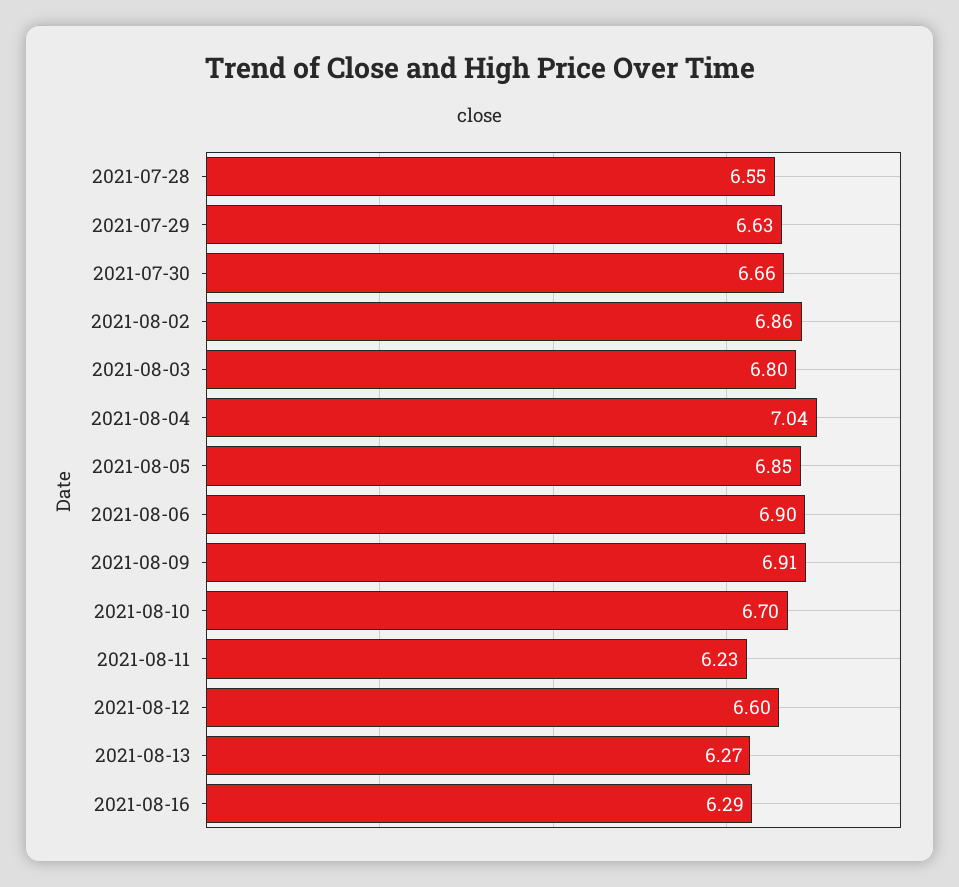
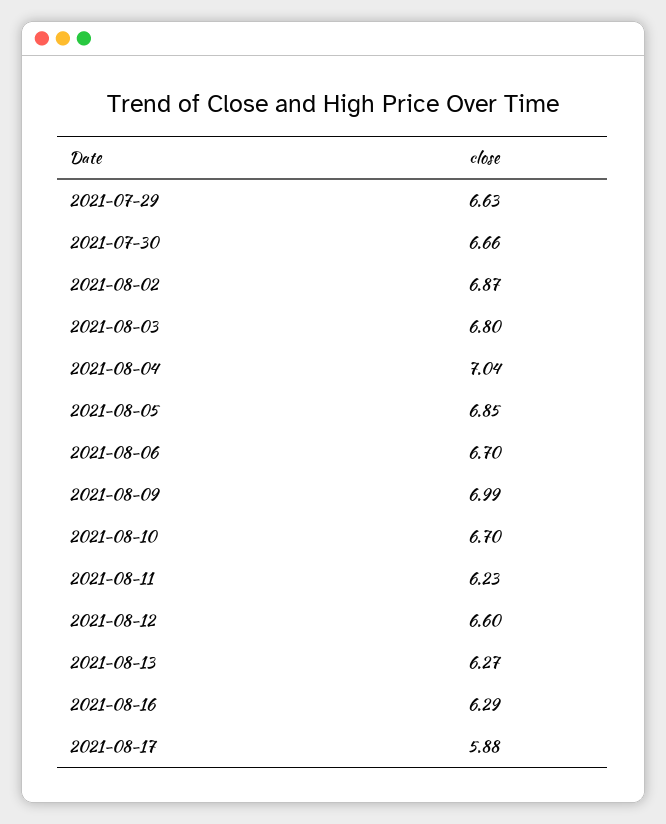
2021-07-28: 6.55 -> none
2021-08-02: 6.86 -> 6.87
2021-08-06: 6.9 -> 6.7
2021-08-09: 6.91 -> 6.99
2021-08-17: none -> 5.88

